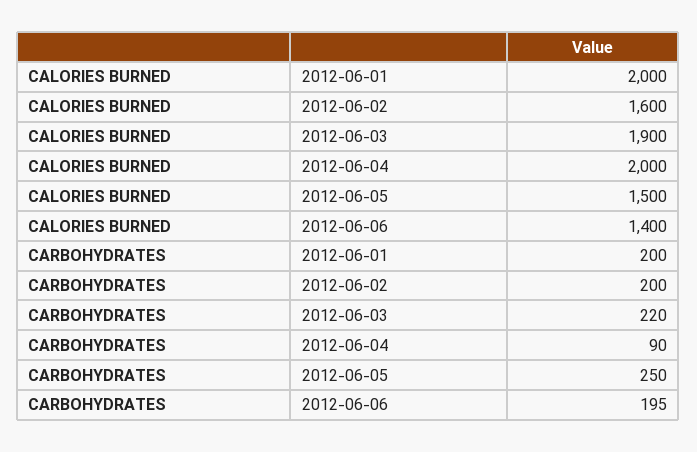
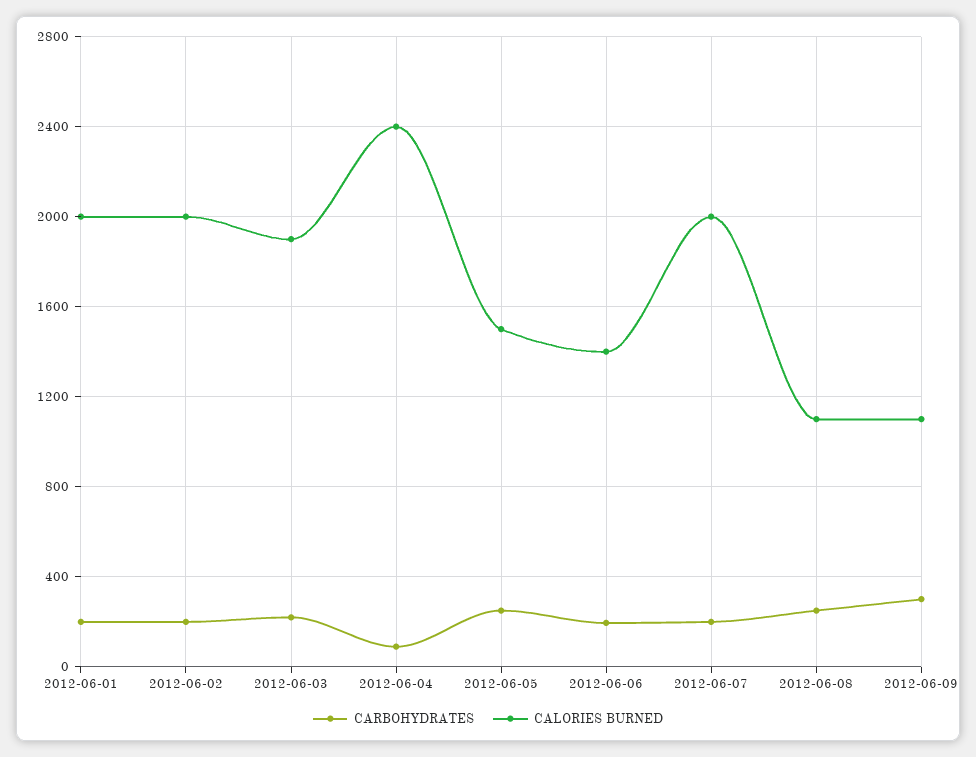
CALORIES BURNED, 2012-06-02: 1600 -> 2000
CALORIES BURNED, 2012-06-04: 2000 -> 2400
CARBOHYDRATES, 2012-06-07: none -> 200
CALORIES BURNED, 2012-06-07: none -> 2000
CARBOHYDRATES, 2012-06-08: none -> 250
CALORIES BURNED, 2012-06-08: none -> 1100
CARBOHYDRATES, 2012-06-09: none -> 300
CALORIES BURNED, 2012-06-09: none -> 1100

